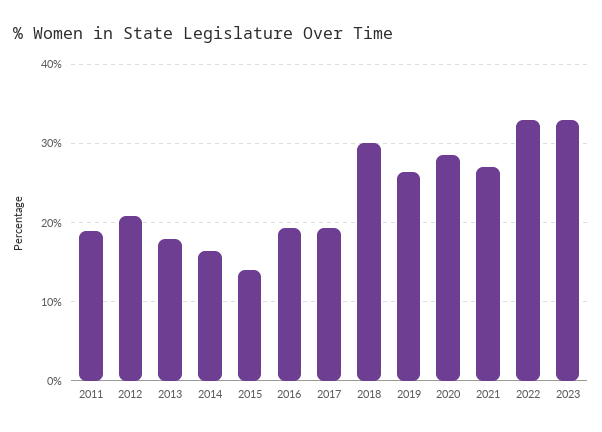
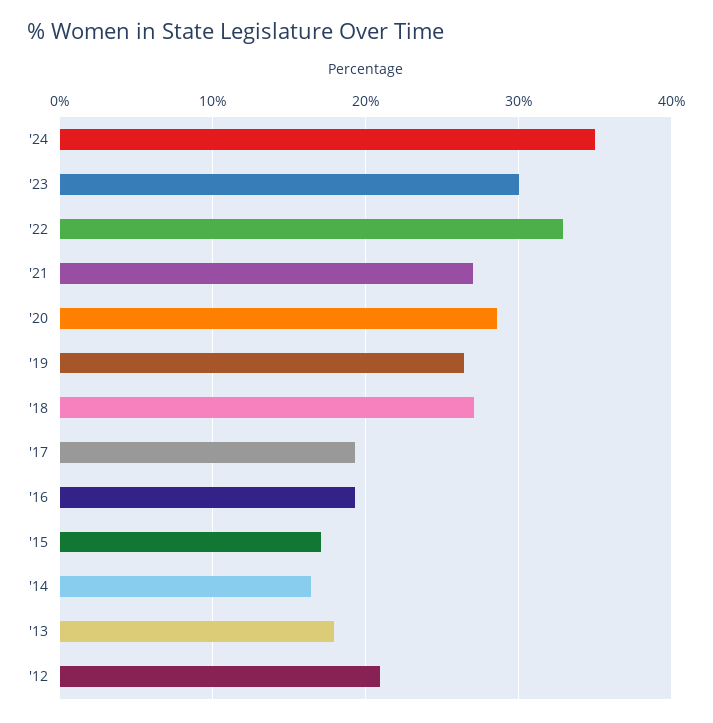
2011: 19 -> none
2015: 14 -> 17
2018: 30 -> 27
2023: 33 -> 30
'24: none -> 35

